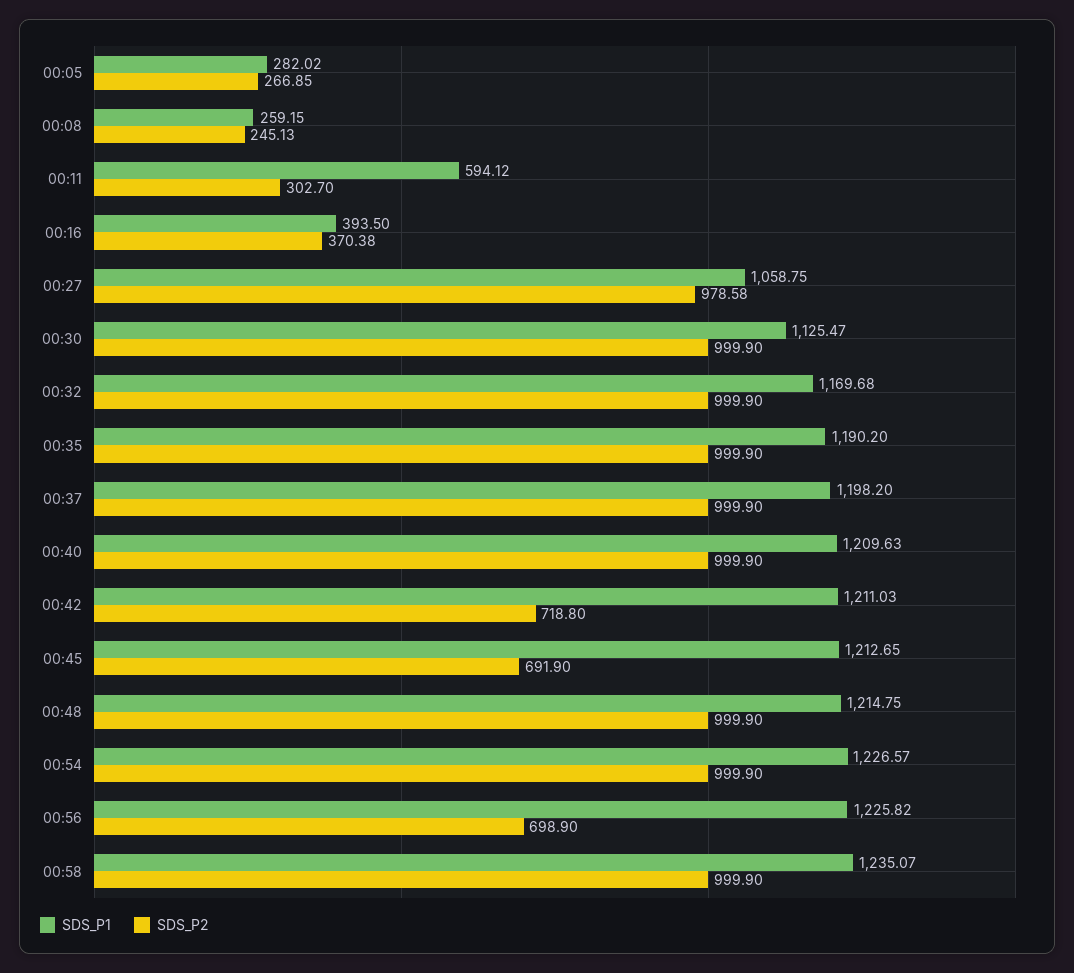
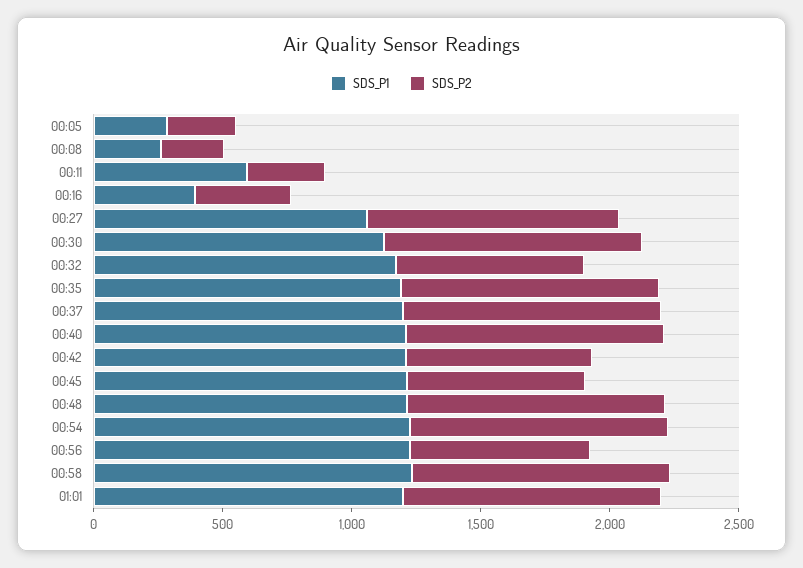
SDS_P2, 00:32: 999.9 -> 700
SDS_P1, 01:01: none -> 1200
SDS_P2, 01:01: none -> 1000

